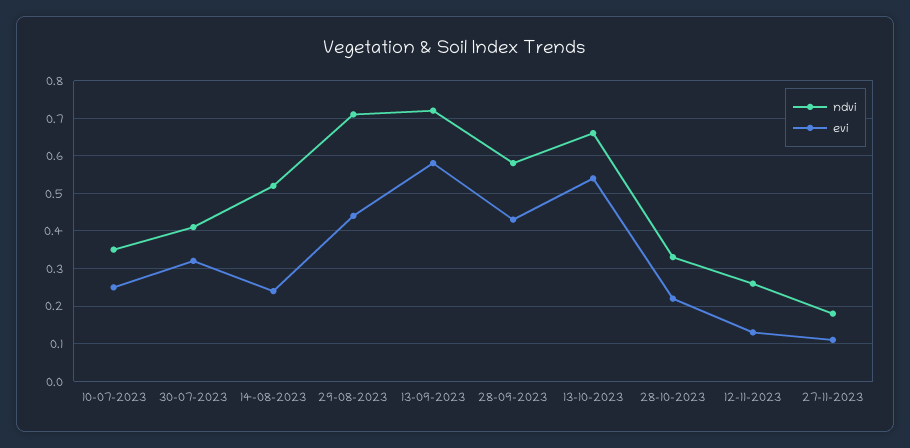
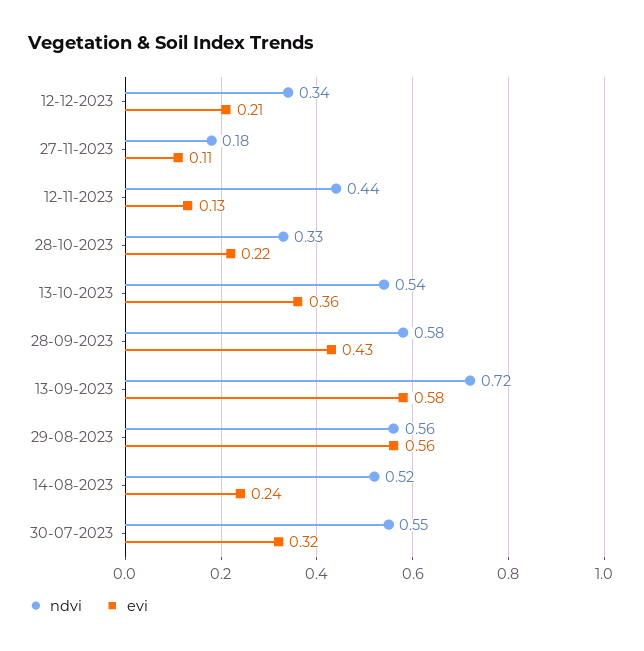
ndvi, 10-07-2023: 0.35 -> none
evi, 10-07-2023: 0.25 -> none
ndvi, 30-07-2023: 0.4 -> 0.55
ndvi, 29-08-2023: 0.7 -> 0.56
evi, 29-08-2023: 0.45 -> 0.56
ndvi, 13-10-2023: 0.65 -> 0.54
evi, 13-10-2023: 0.55 -> 0.36
ndvi, 12-11-2023: 0.25 -> 0.44
ndvi, 12-12-2023: none -> 0.34
evi, 12-12-2023: none -> 0.21

